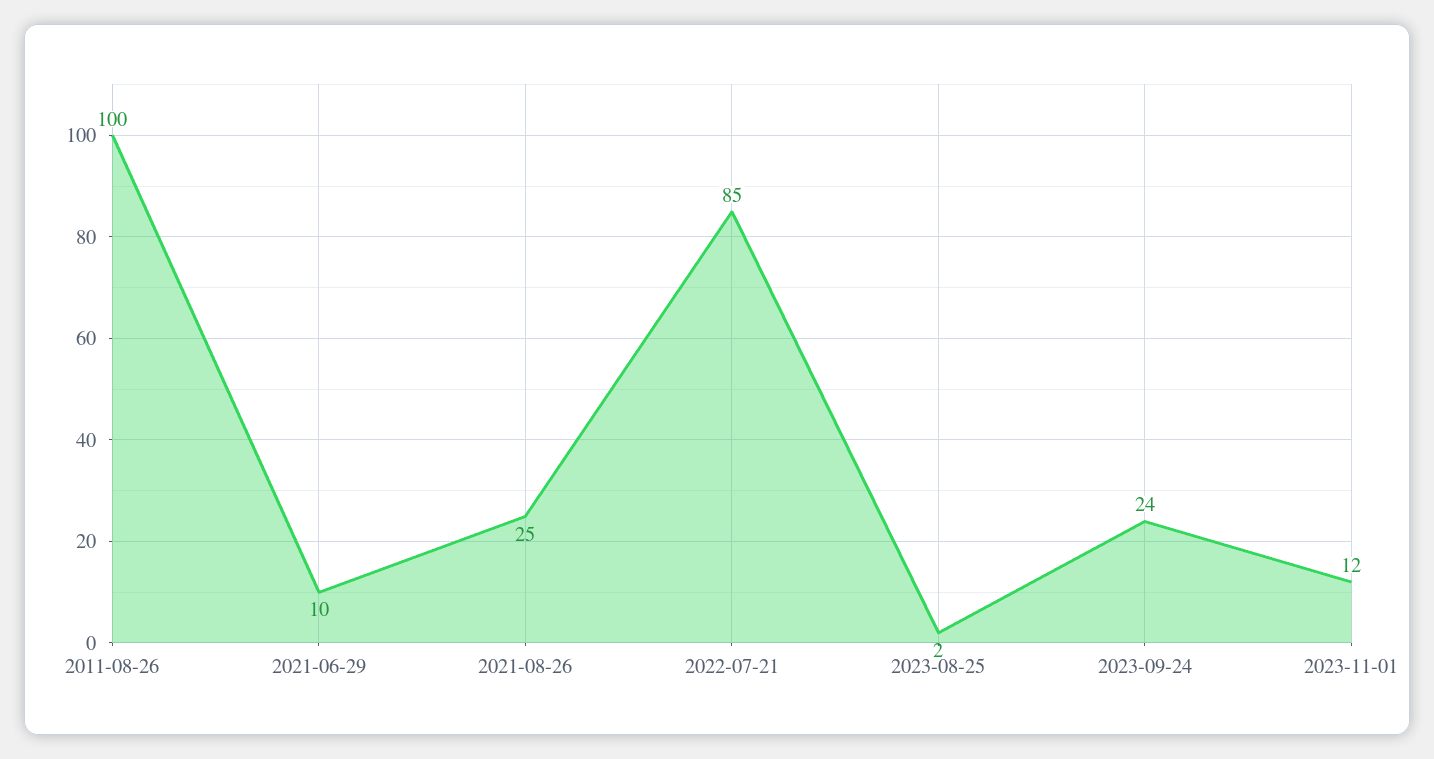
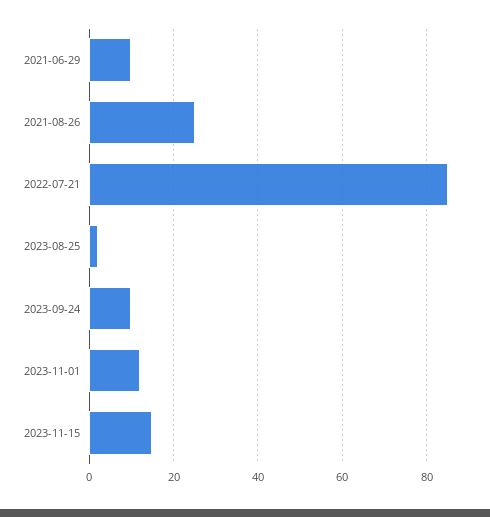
2011-08-26: 100 -> none
2023-09-24: 24 -> 10
2023-11-15: none -> 15

